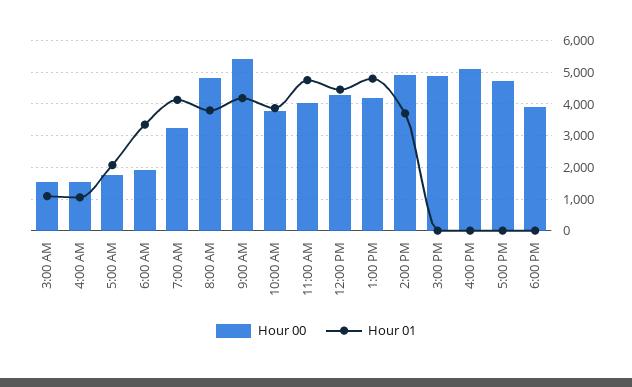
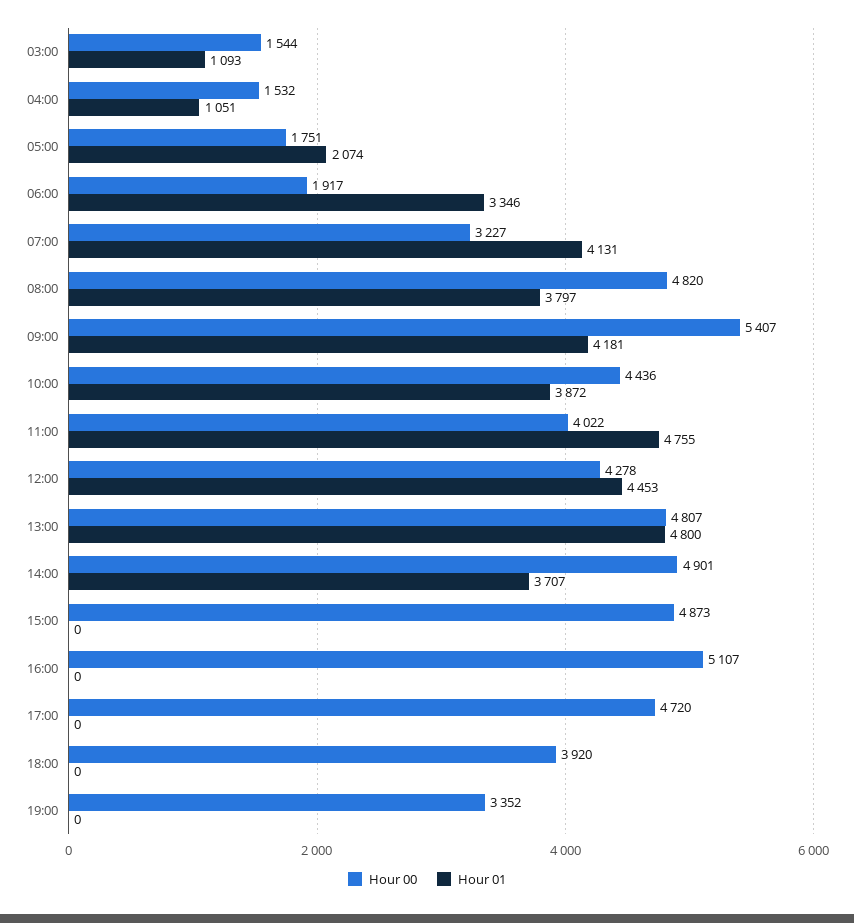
Hour 00, 10:00 AM: 3800 -> 4436
Hour 00, 1:00 PM: 4200 -> 4807
Hour 00, 19:00: none -> 3352
Hour 01, 19:00: none -> 0

